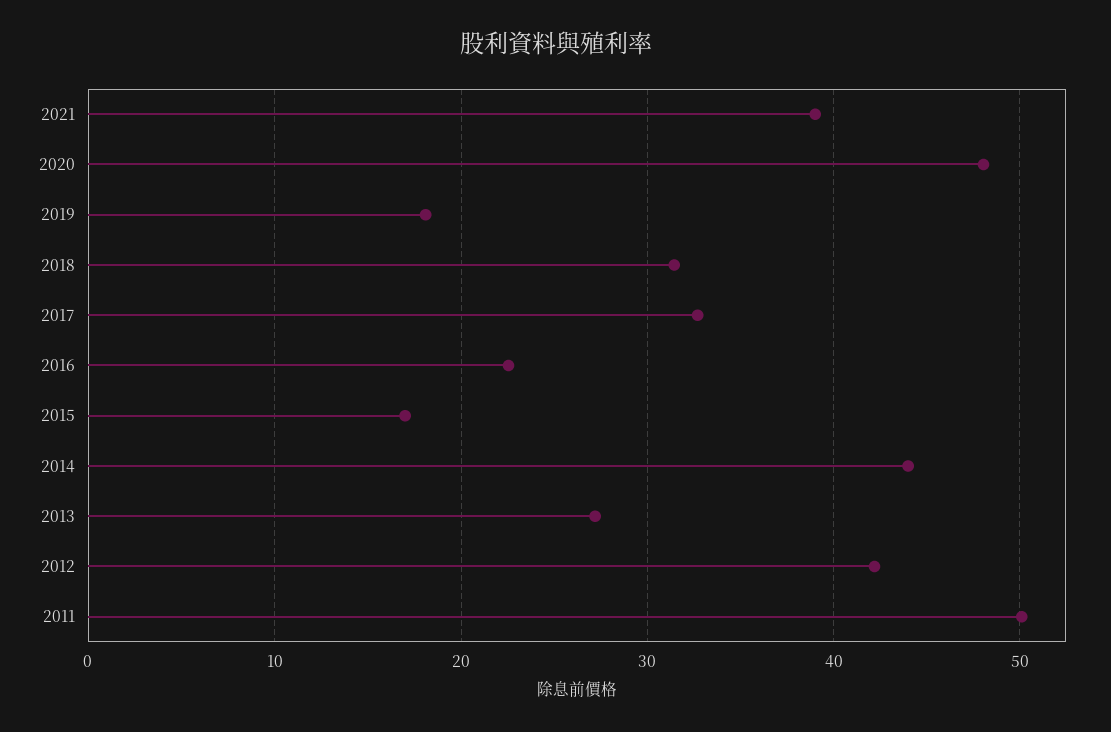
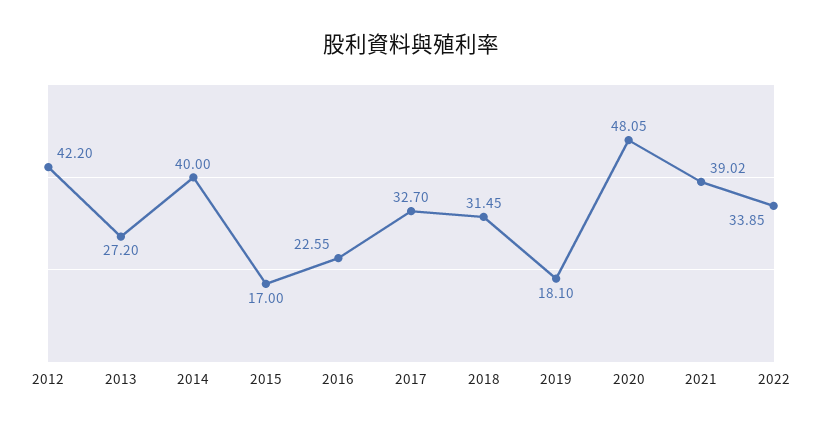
2014: 44 -> 40
2011: 50 -> none
2022: none -> 33.85

